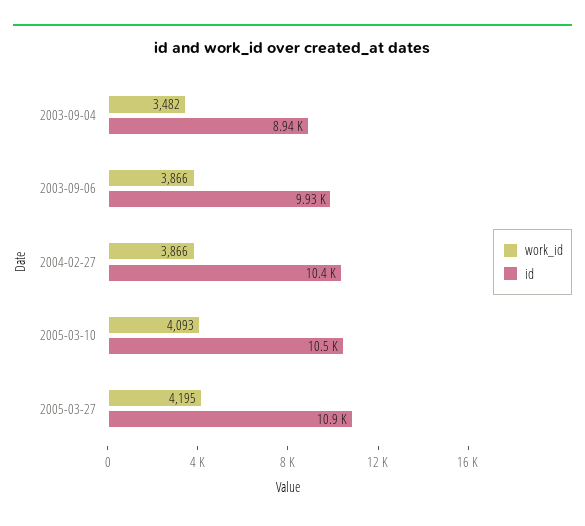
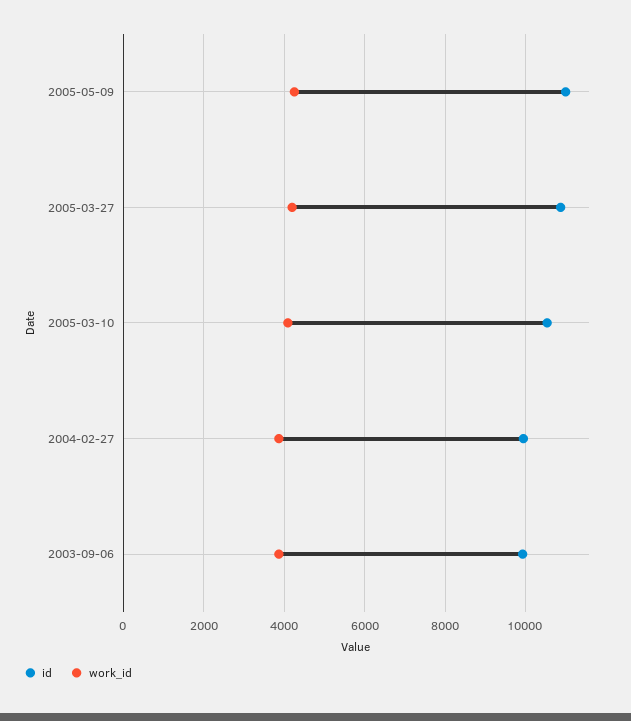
work_id, 2003-09-04: 3482 -> none
id, 2003-09-04: 8940 -> none
id, 2004-02-27: 10400 -> 10000
id, 2005-05-09: none -> 11000
work_id, 2005-05-09: none -> 4200

